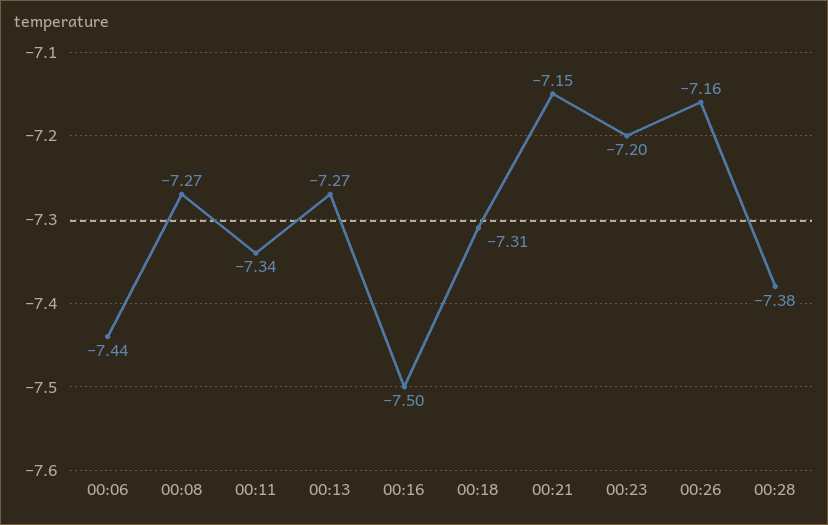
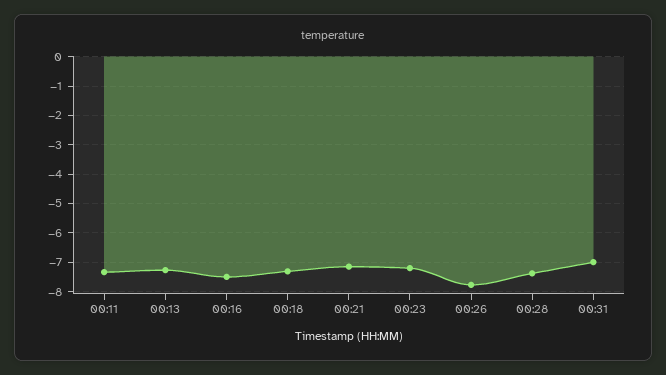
00:06: -7.44 -> none
00:08: -7.27 -> none
00:26: -7.16 -> -7.75
00:31: none -> -7

